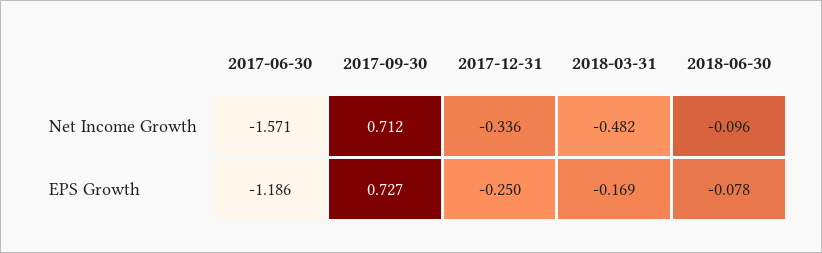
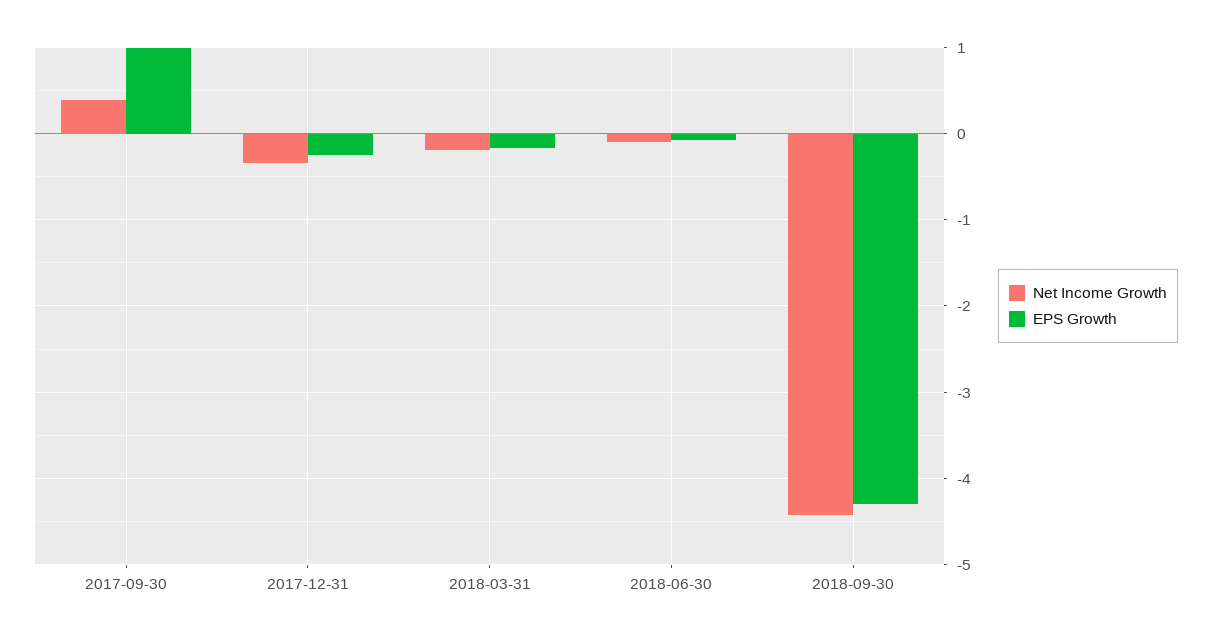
Net Income Growth, 2017-06-30: -1.571 -> none
Net Income Growth, 2017-09-30: 0.712 -> 0.4
Net Income Growth, 2018-03-31: -0.482 -> -0.2
EPS Growth, 2017-06-30: -1.186 -> none
EPS Growth, 2017-09-30: 0.727 -> 1
Net Income Growth, 2018-09-30: none -> -4.4
EPS Growth, 2018-09-30: none -> -4.3

